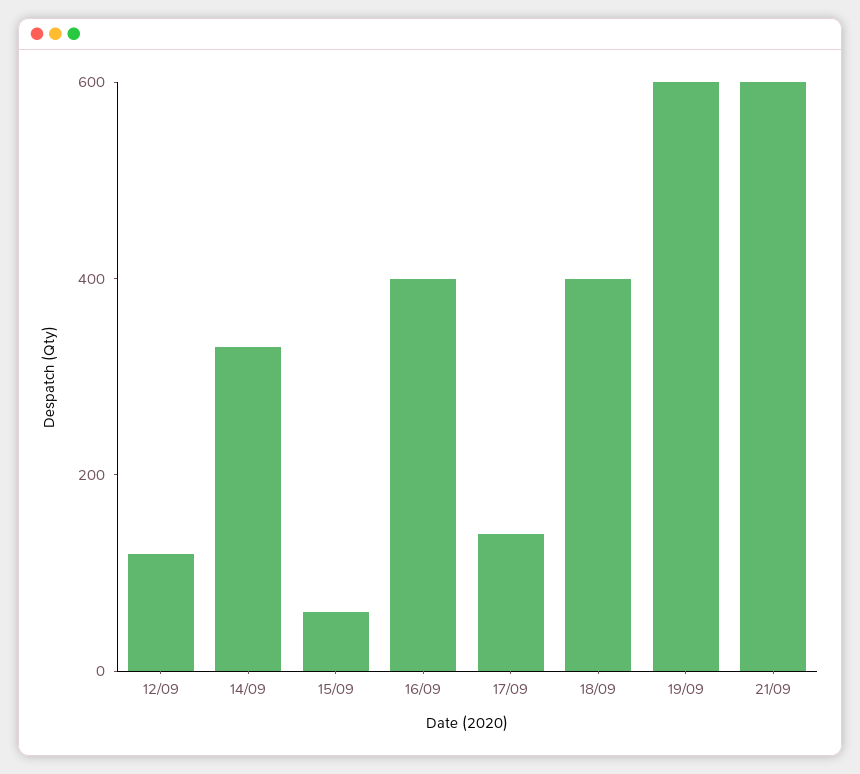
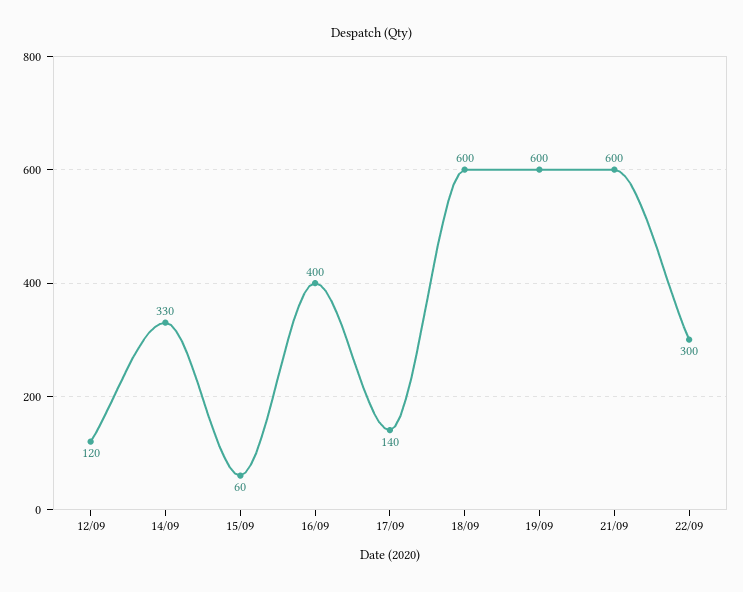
18/09: 400 -> 600
22/09: none -> 300

